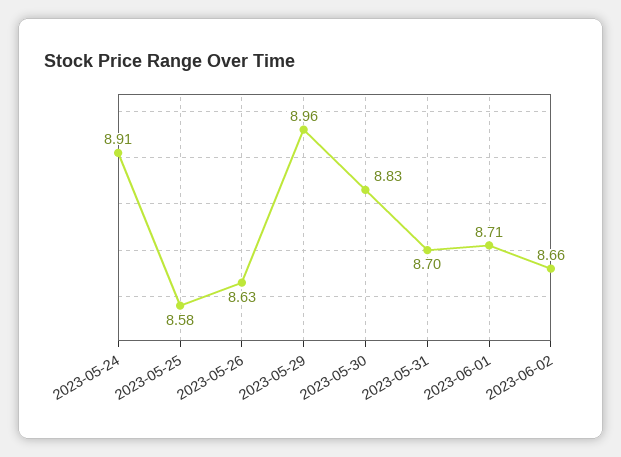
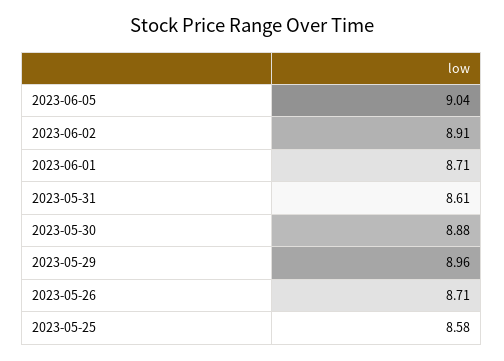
2023-05-24: 8.91 -> none
2023-05-26: 8.63 -> 8.71
2023-05-30: 8.83 -> 8.88
2023-05-31: 8.7 -> 8.61
2023-06-02: 8.66 -> 8.91
2023-06-05: none -> 9.04

